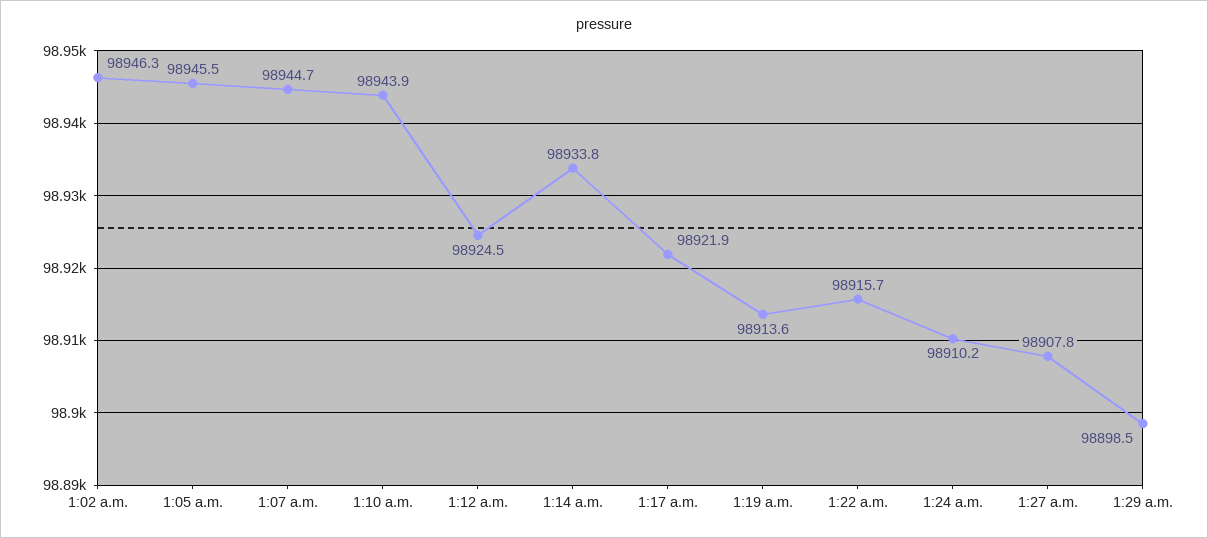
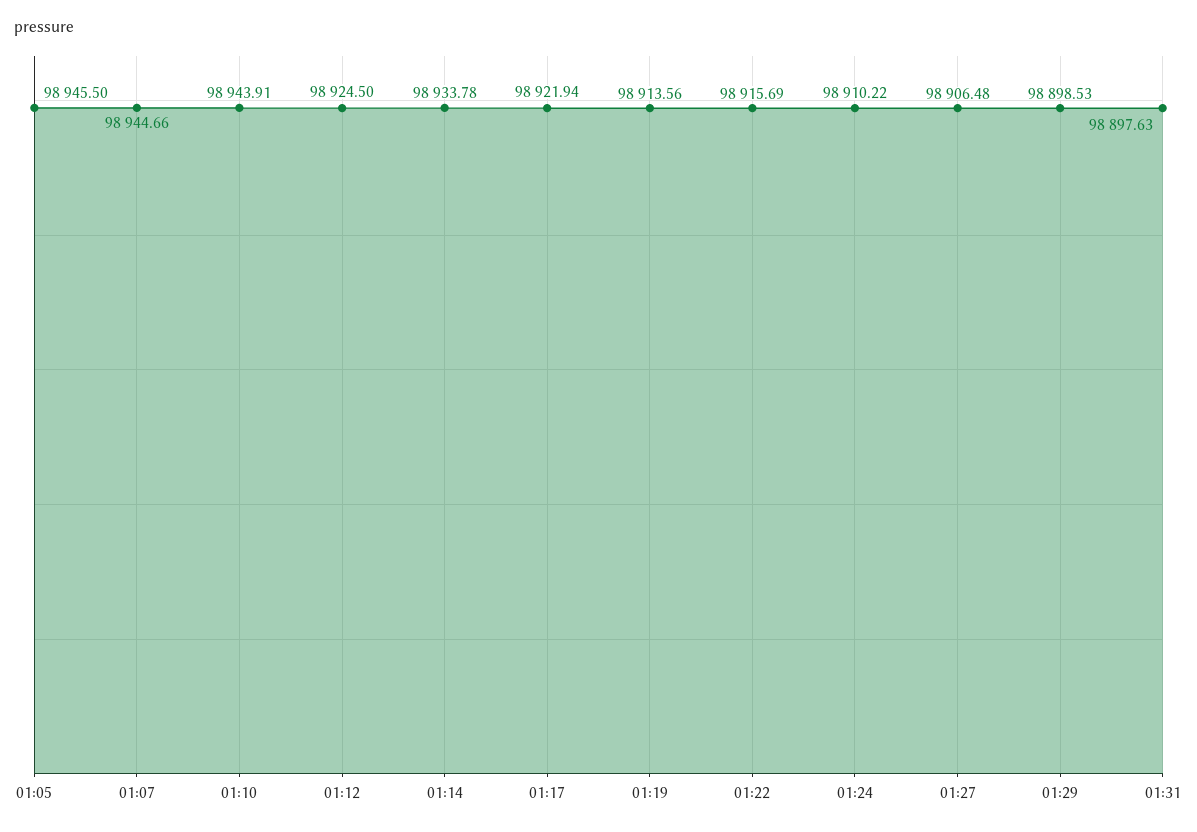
1:02 a.m.: 98946.3 -> none
1:27 a.m.: 98907.8 -> 98906.48
01:31: none -> 98897.63

